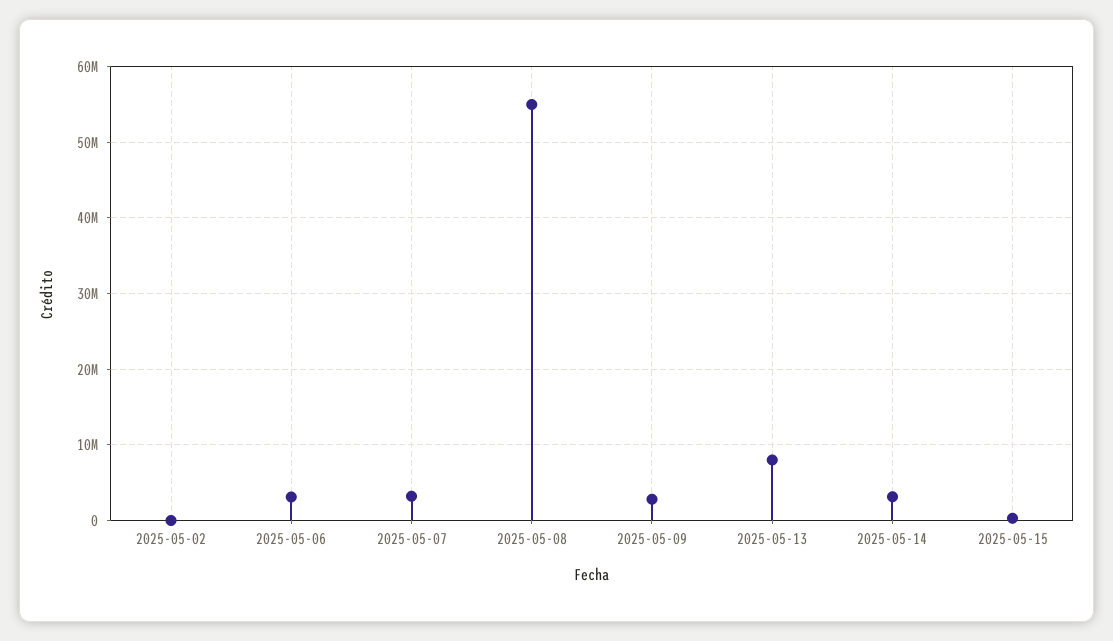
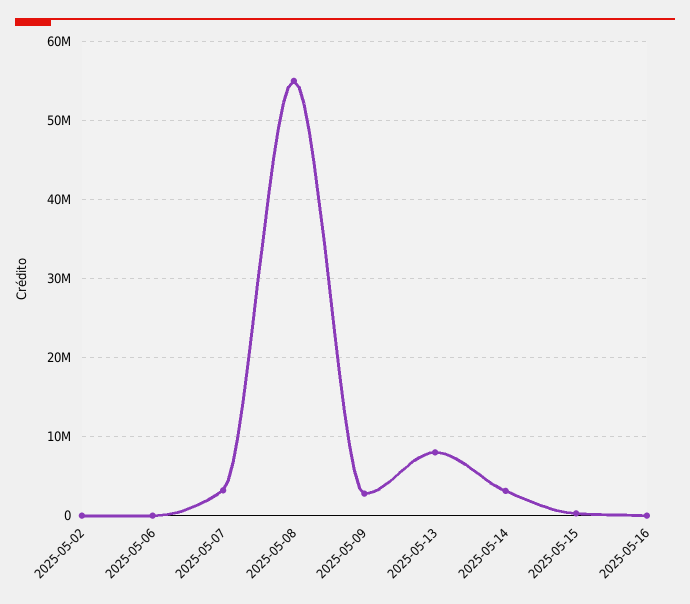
2025-05-06: 3000000 -> 0
2025-05-16: none -> 0

